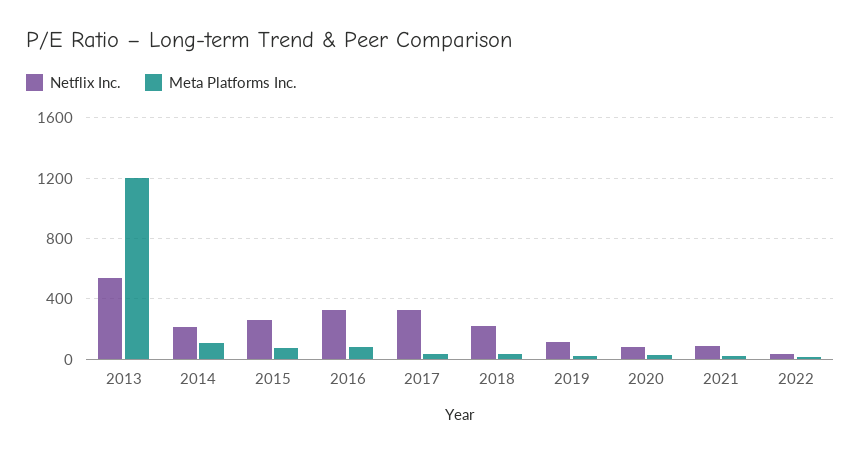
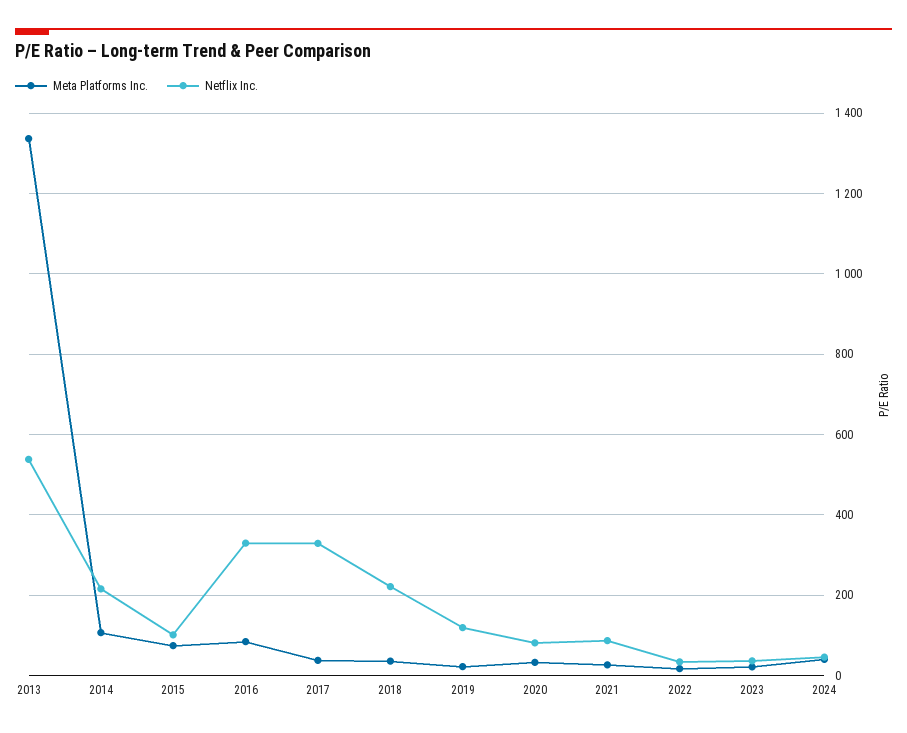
Meta Platforms Inc., 2013: 1200 -> 1340
Netflix Inc., 2015: 250 -> 100
Meta Platforms Inc., 2023: none -> 20
Netflix Inc., 2023: none -> 40
Meta Platforms Inc., 2024: none -> 40
Netflix Inc., 2024: none -> 40

